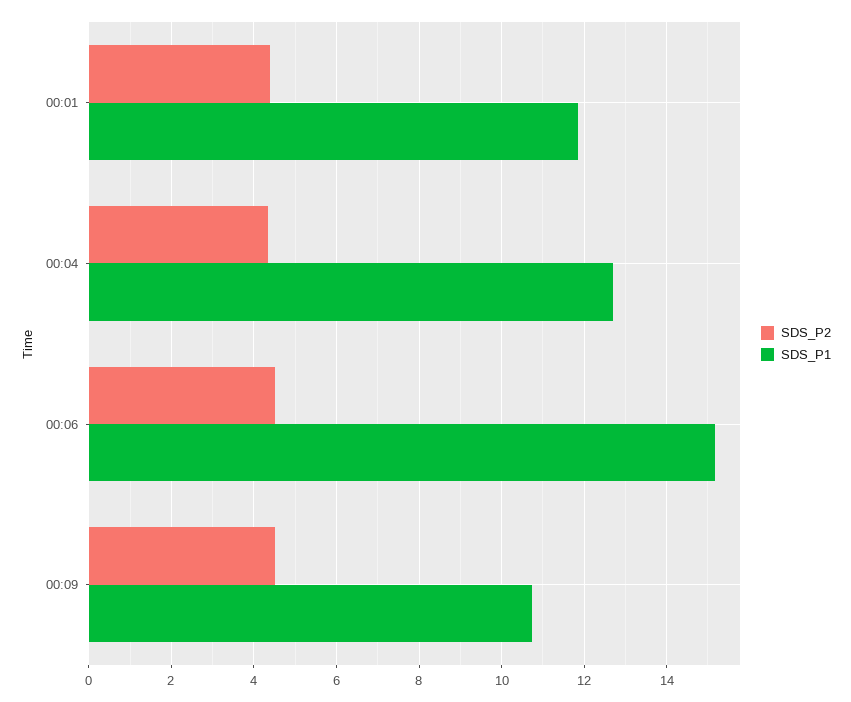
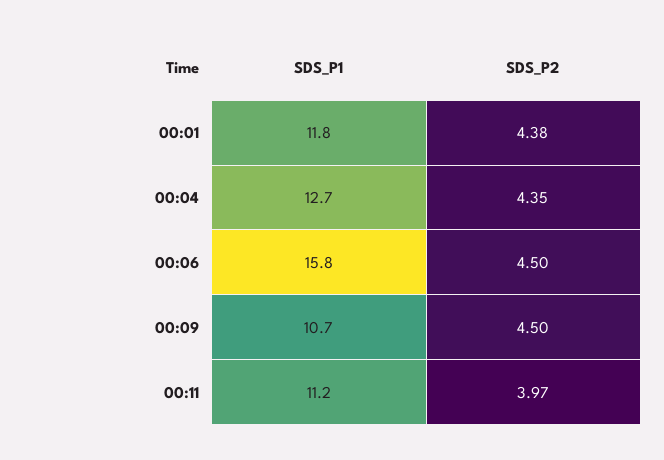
SDS_P1, 00:06: 15.2 -> 15.8
SDS_P1, 00:11: none -> 11.2
SDS_P2, 00:11: none -> 3.97

